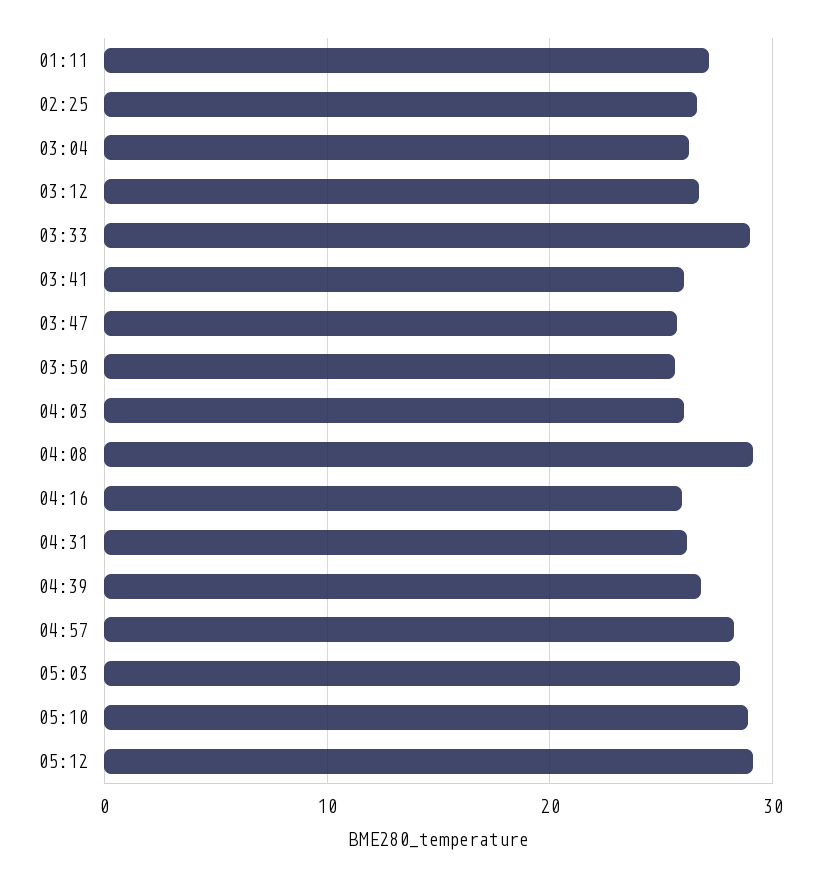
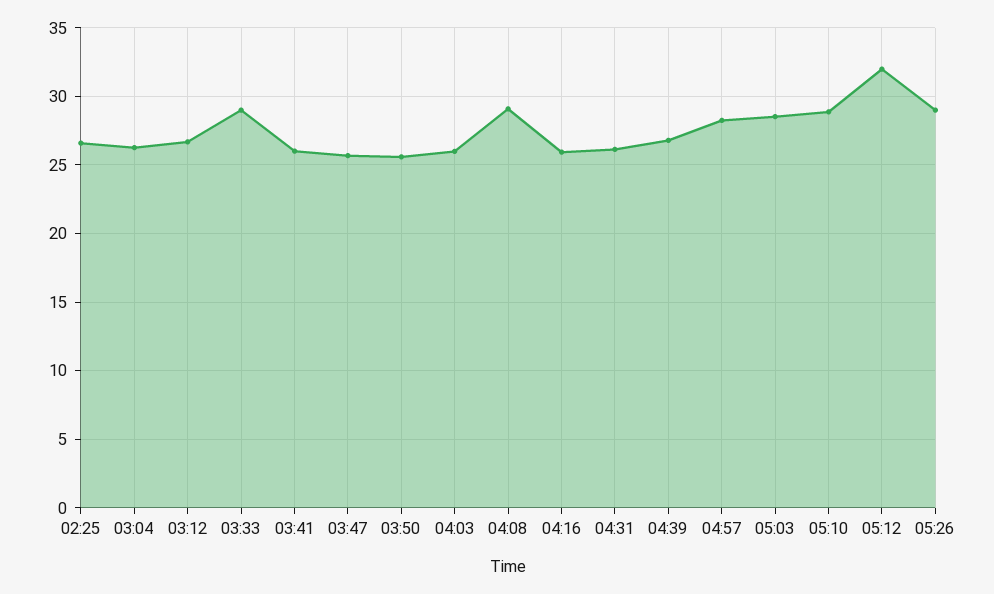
01:11: 27 -> none
05:12: 29 -> 32
05:26: none -> 29

